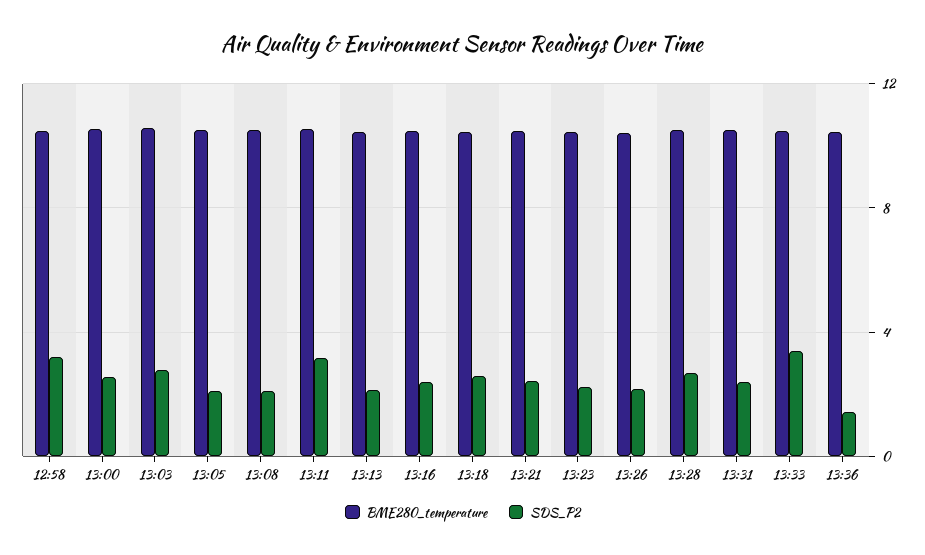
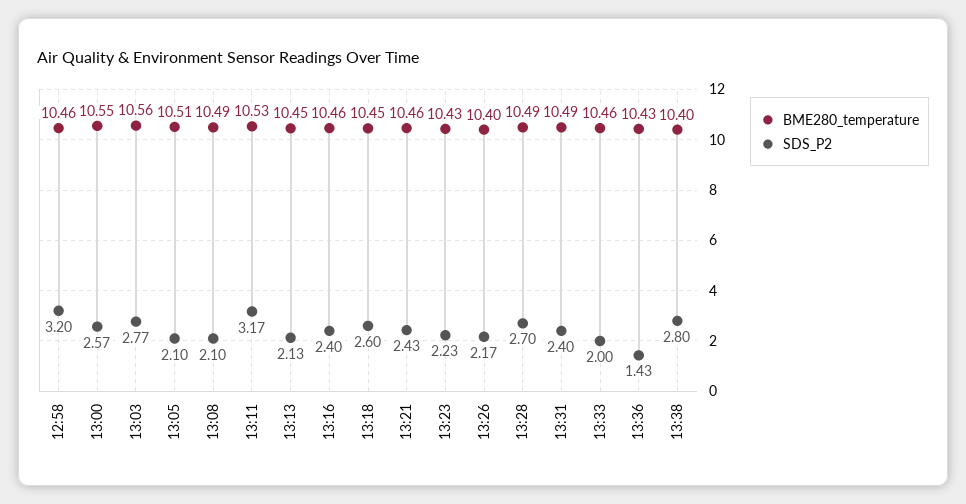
SDS_P2, 13:33: 3.5 -> 2
BME280_temperature, 13:38: none -> 10.4
SDS_P2, 13:38: none -> 2.8

